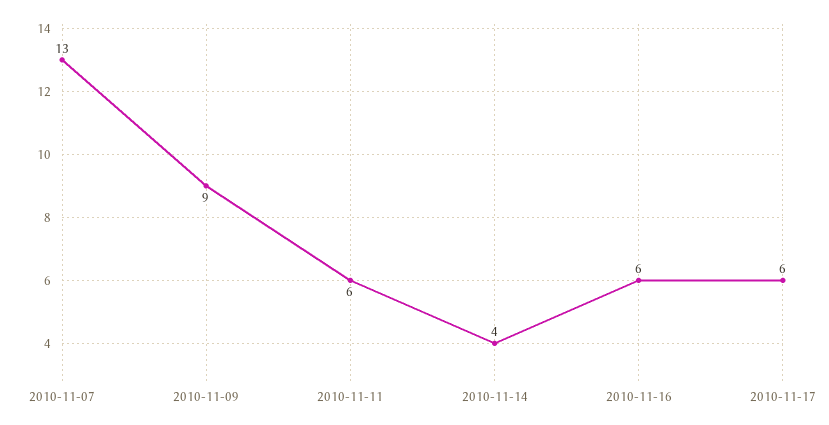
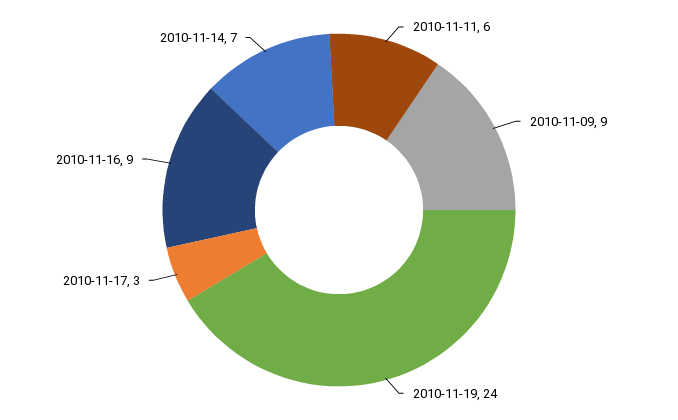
2010-11-07: 13 -> none
2010-11-14: 4 -> 7
2010-11-16: 6 -> 9
2010-11-17: 6 -> 3
2010-11-19: none -> 24

